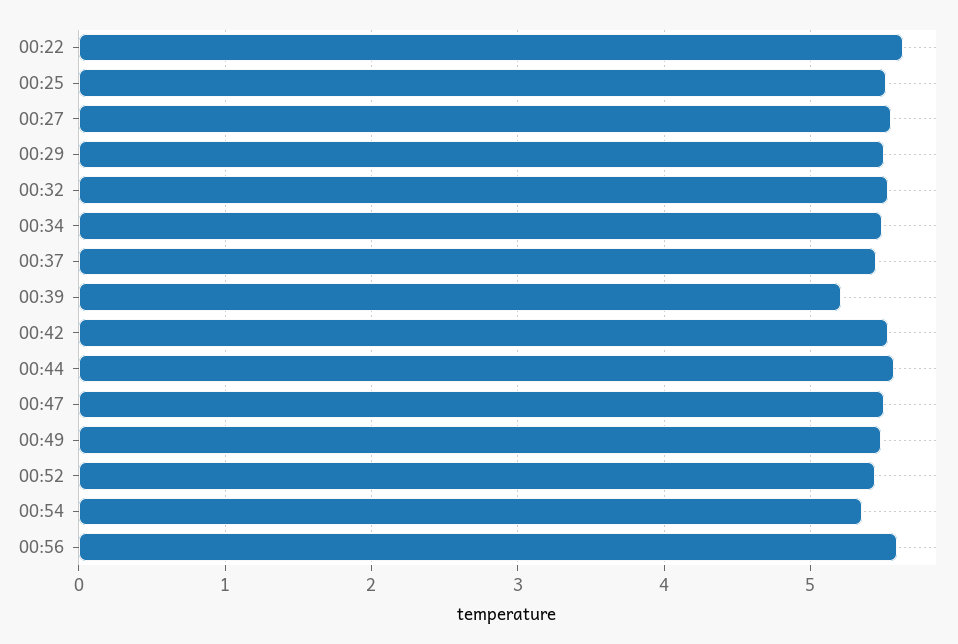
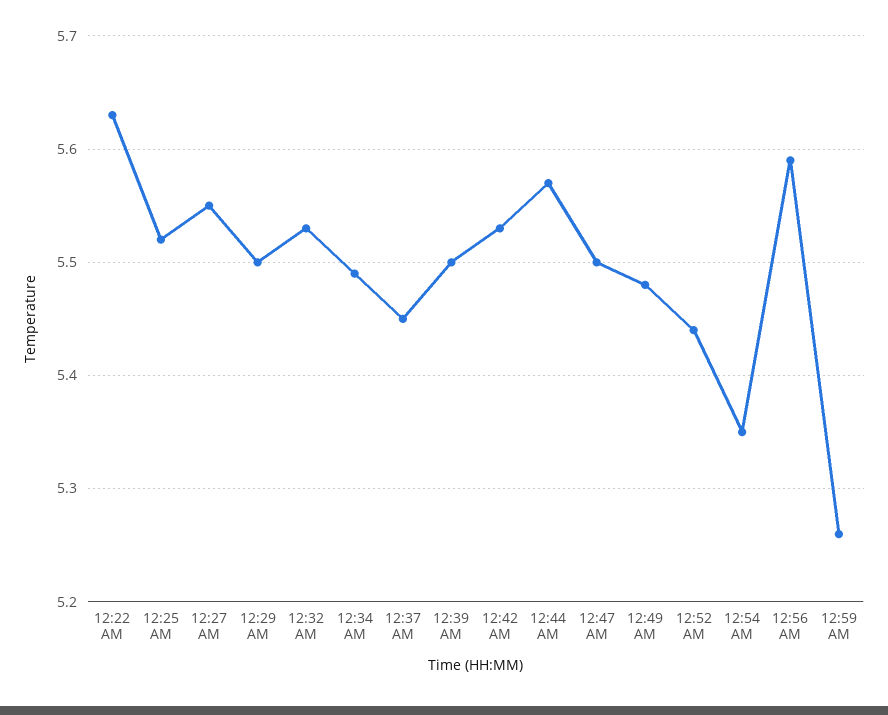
00:39: 5.2 -> 5.5
12:59 AM: none -> 5.26

